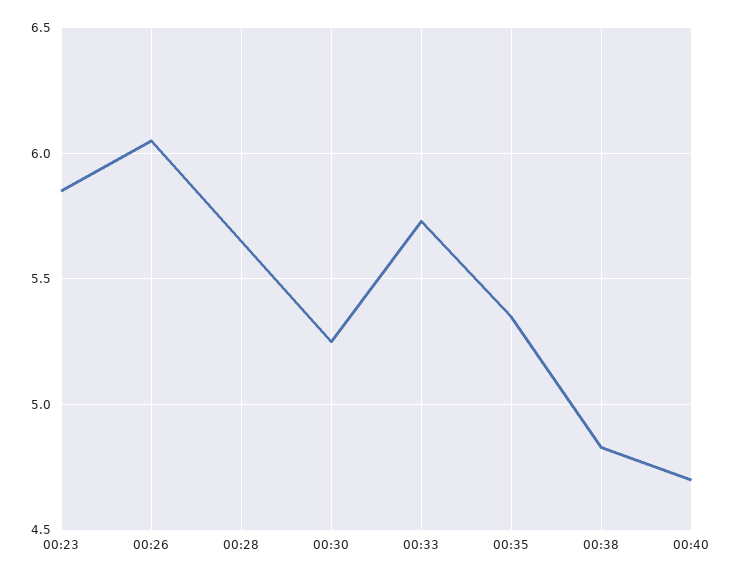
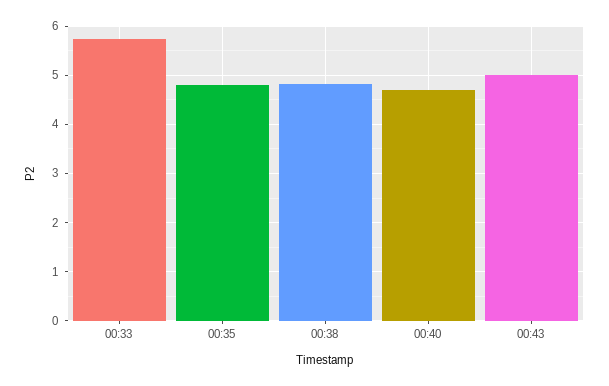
00:23: 5.85 -> none
00:26: 6.05 -> none
00:28: 5.65 -> none
00:30: 5.25 -> none
00:35: 5.35 -> 4.8
00:43: none -> 5

